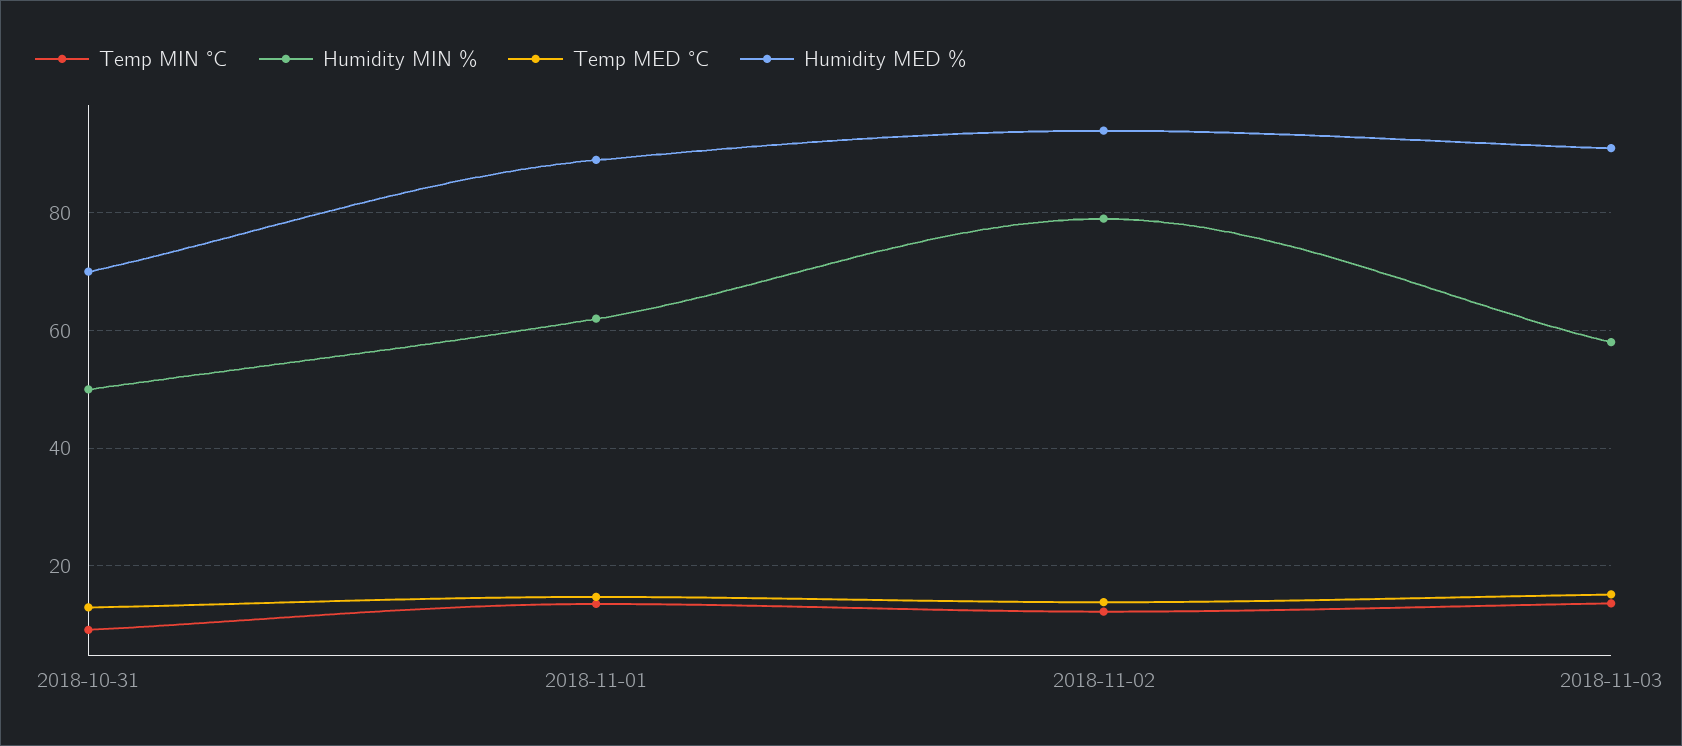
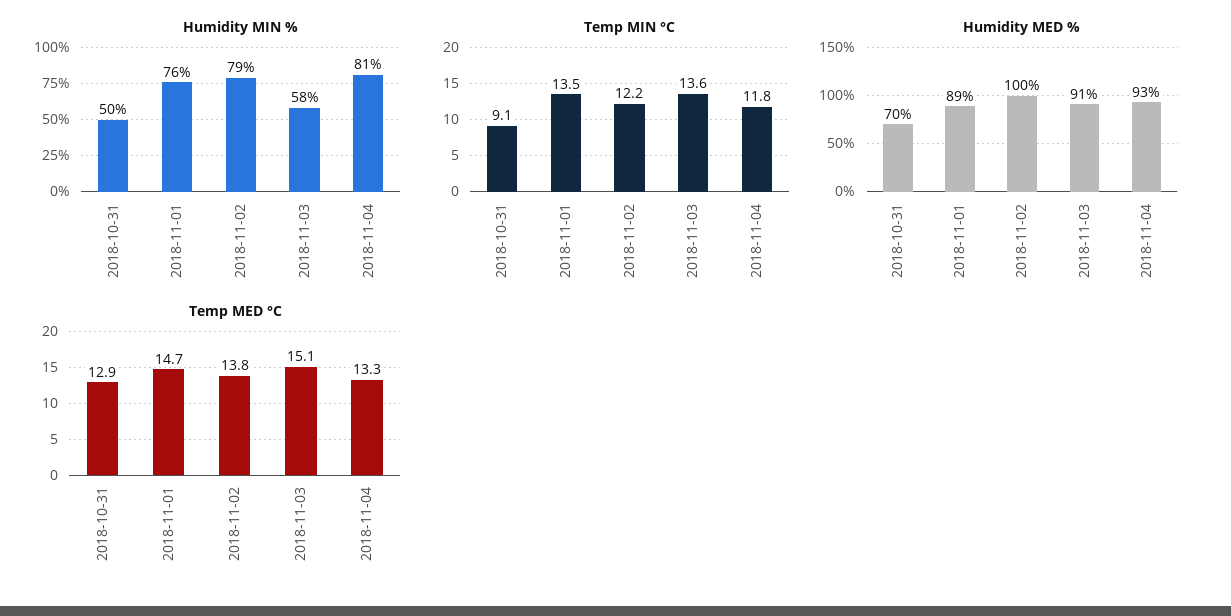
Humidity MIN %, 2018-11-01: 62 -> 76
Humidity MED %, 2018-11-02: 94 -> 100
Humidity MIN %, 2018-11-04: none -> 81
Temp MIN °C, 2018-11-04: none -> 11.8
Humidity MED %, 2018-11-04: none -> 93
Temp MED °C, 2018-11-04: none -> 13.3

